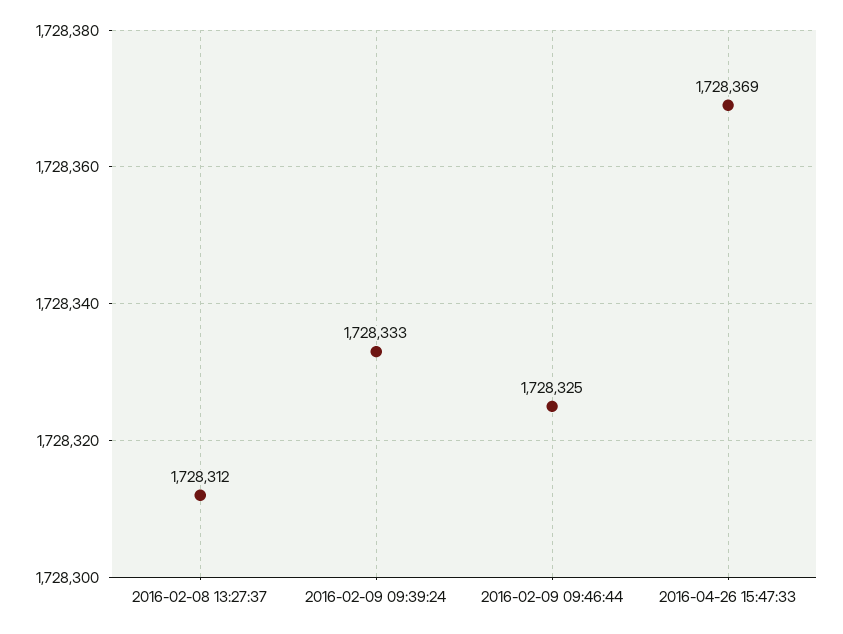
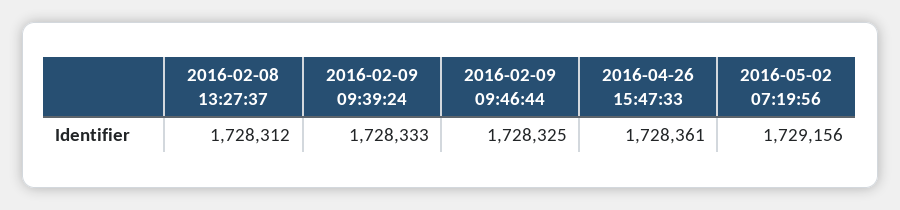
2016-04-26 15:47:33: 1728369 -> 1728361
2016-05-02 07:19:56: none -> 1729156

